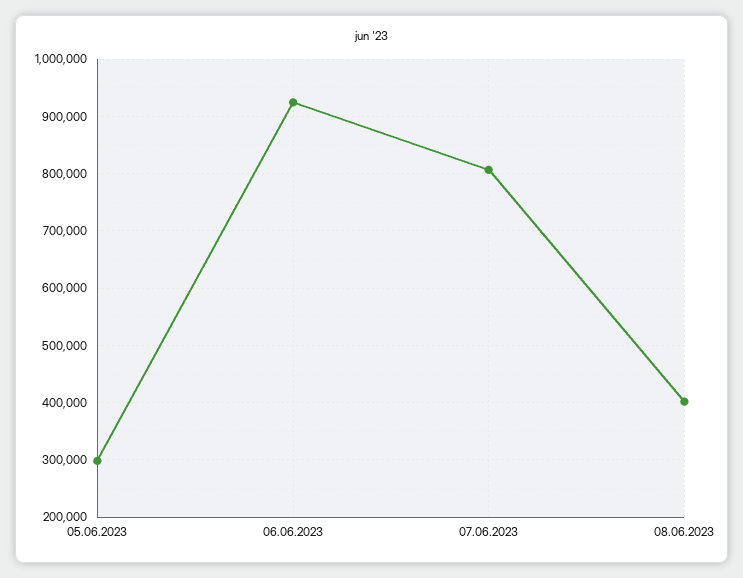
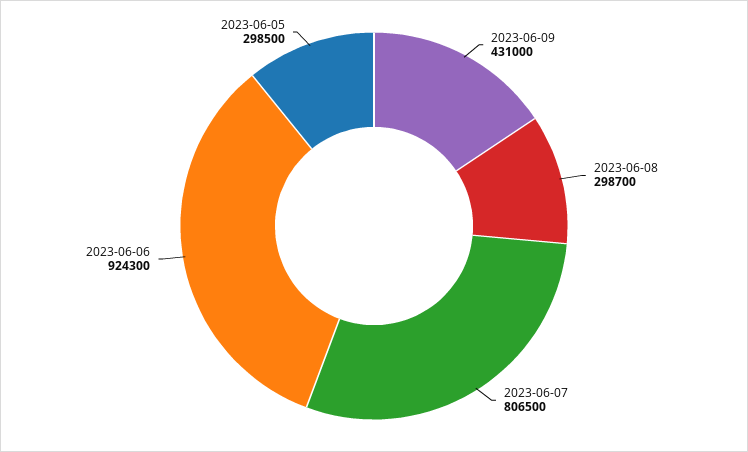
08.06.2023: 400000 -> 298700
2023-06-09: none -> 431000

